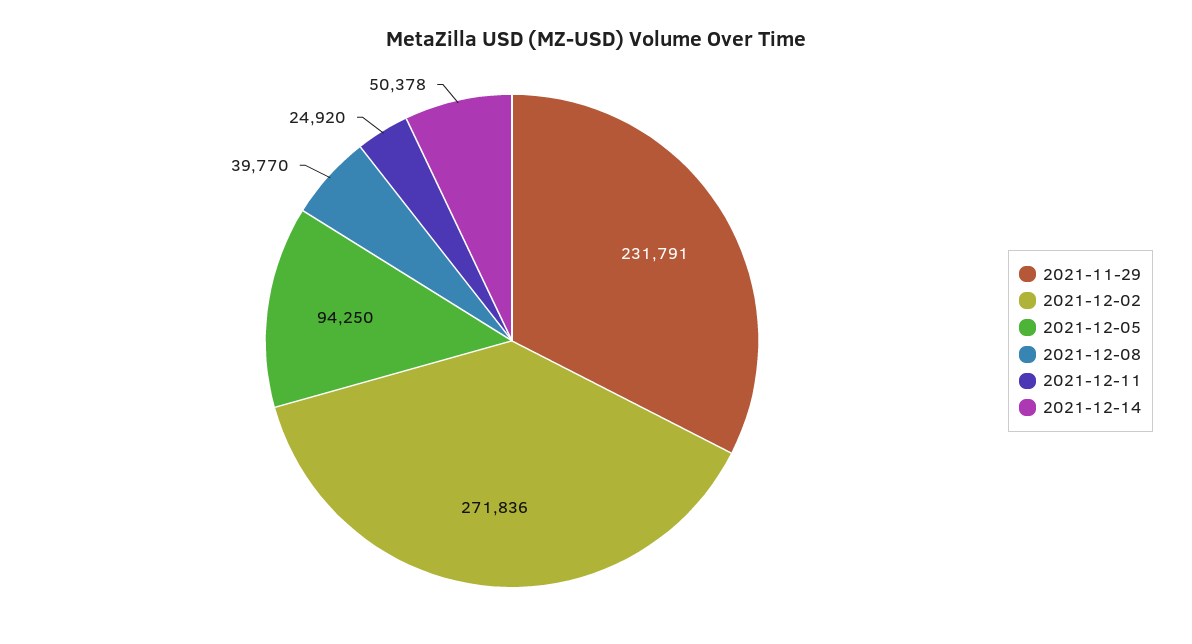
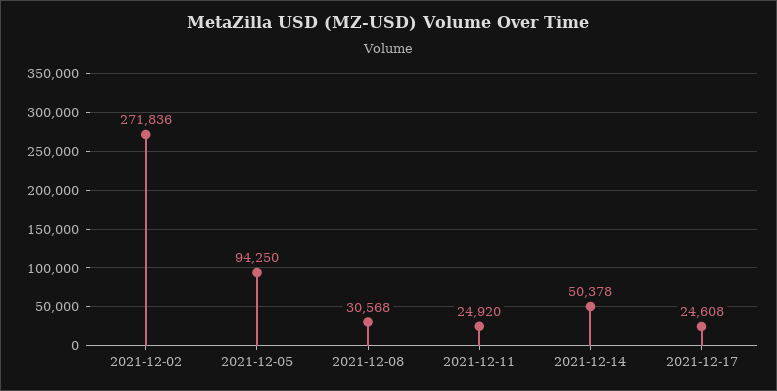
2021-11-29: 231791 -> none
2021-12-08: 39770 -> 30568
2021-12-17: none -> 24608

